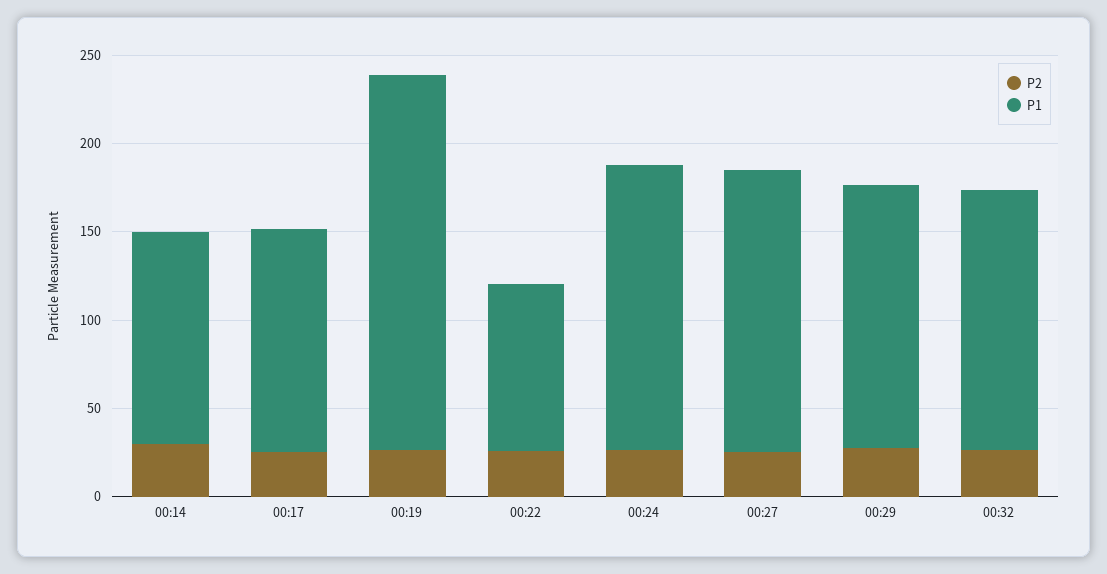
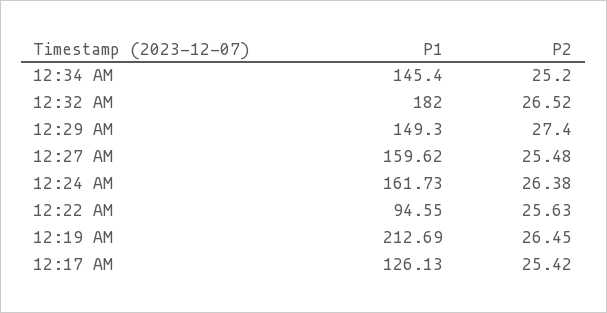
P2, 00:14: 30 -> none
P1, 00:14: 120 -> none
P1, 00:32: 150 -> 182
P1, 12:34 AM: none -> 145.4
P2, 12:34 AM: none -> 25.2

